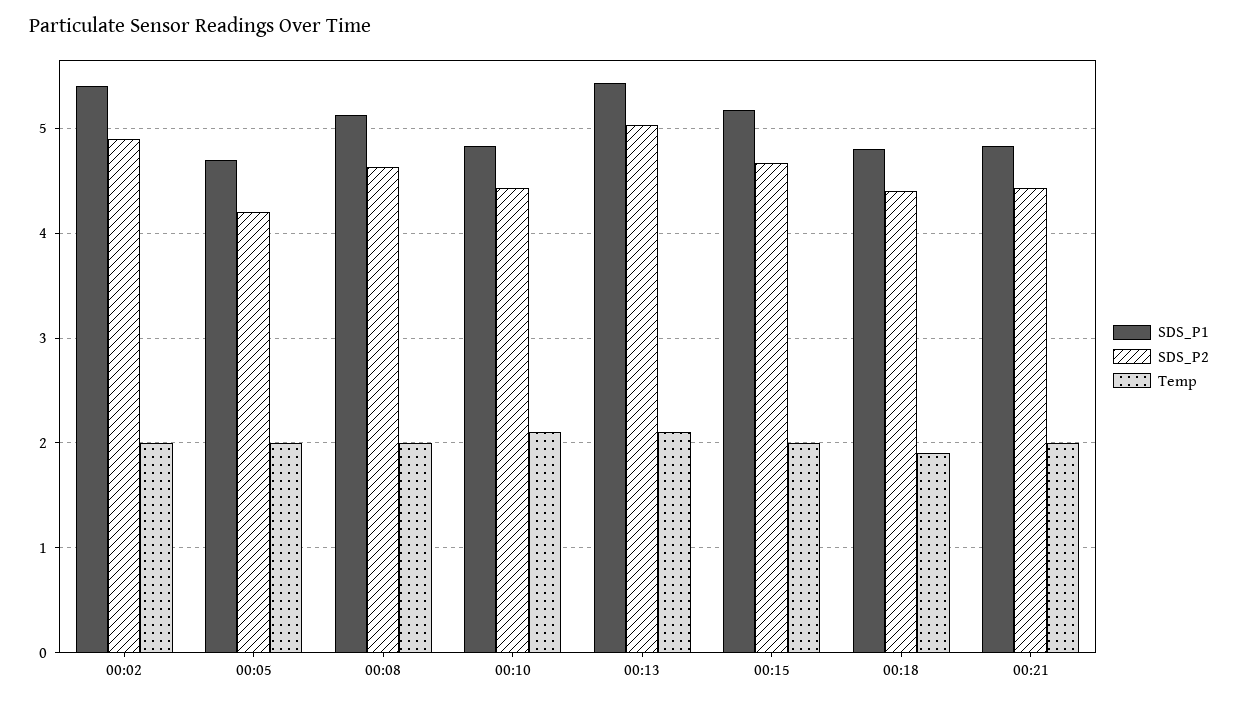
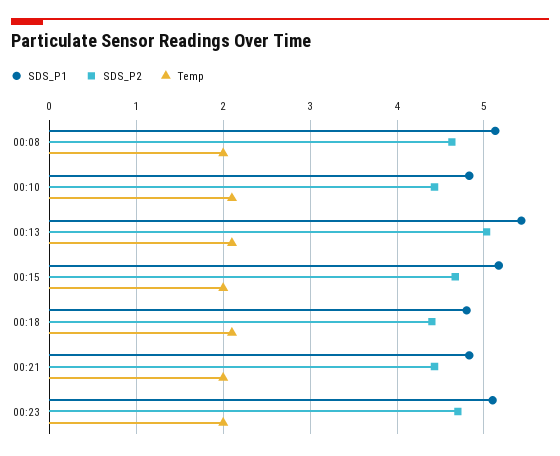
SDS_P1, 00:02: 5.4 -> none
SDS_P2, 00:02: 4.9 -> none
Temp, 00:02: 2 -> none
SDS_P1, 00:05: 4.7 -> none
SDS_P2, 00:05: 4.2 -> none
Temp, 00:05: 2 -> none
Temp, 00:18: 1.9 -> 2.1
SDS_P1, 00:23: none -> 5.1
SDS_P2, 00:23: none -> 4.7
Temp, 00:23: none -> 2

